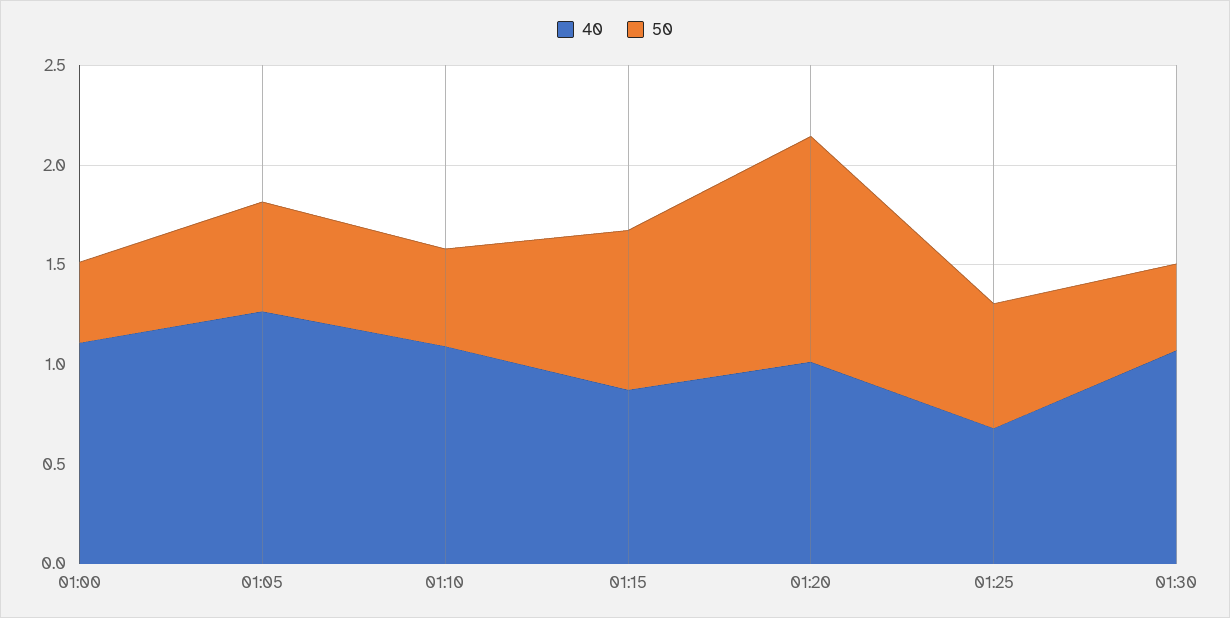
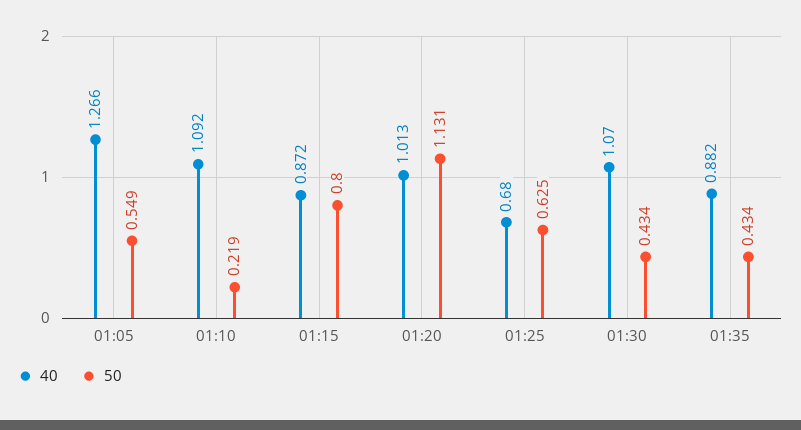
40, 01:00: 1.1 -> none
50, 01:00: 0.4 -> none
50, 01:10: 0.5 -> 0.219
40, 01:35: none -> 0.882
50, 01:35: none -> 0.434

